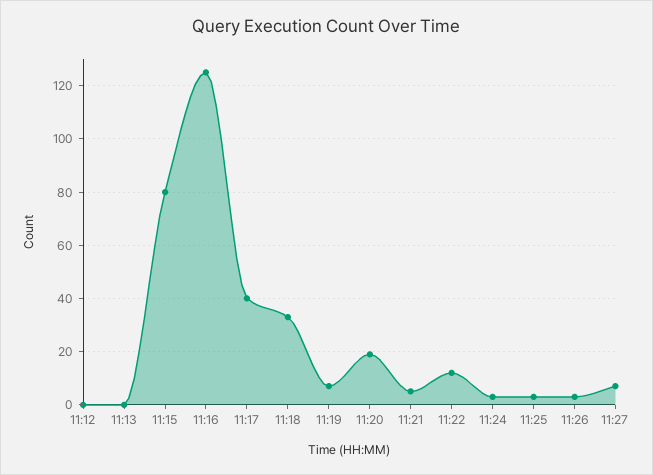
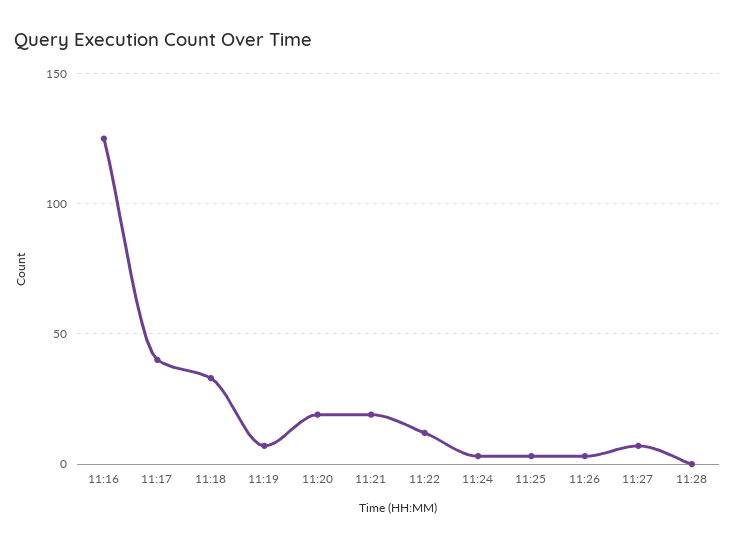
11:12: 0 -> none
11:13: 0 -> none
11:15: 80 -> none
11:21: 5 -> 20
11:28: none -> 0

